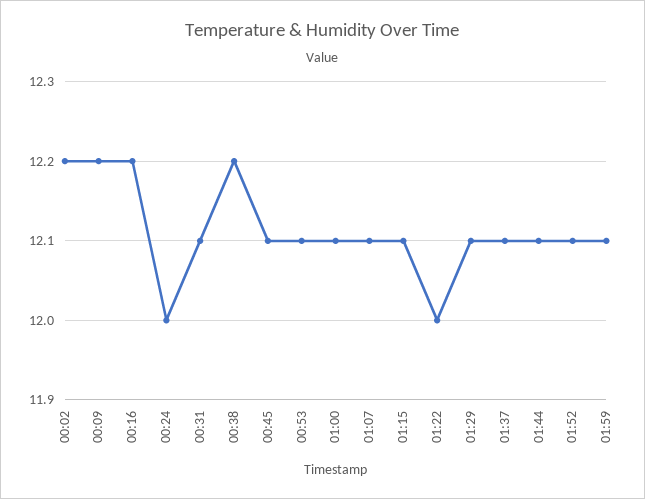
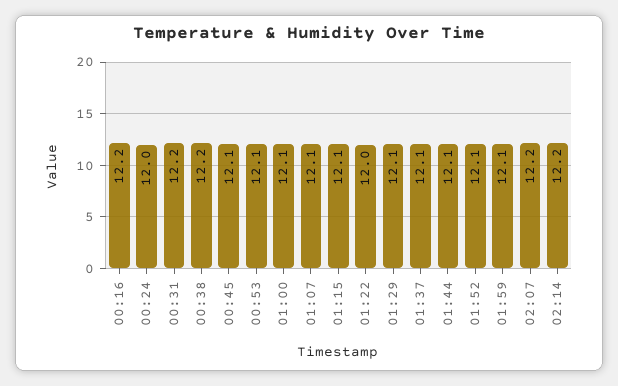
00:02: 12.2 -> none
00:09: 12.2 -> none
00:31: 12.1 -> 12.2
02:07: none -> 12.2
02:14: none -> 12.2

